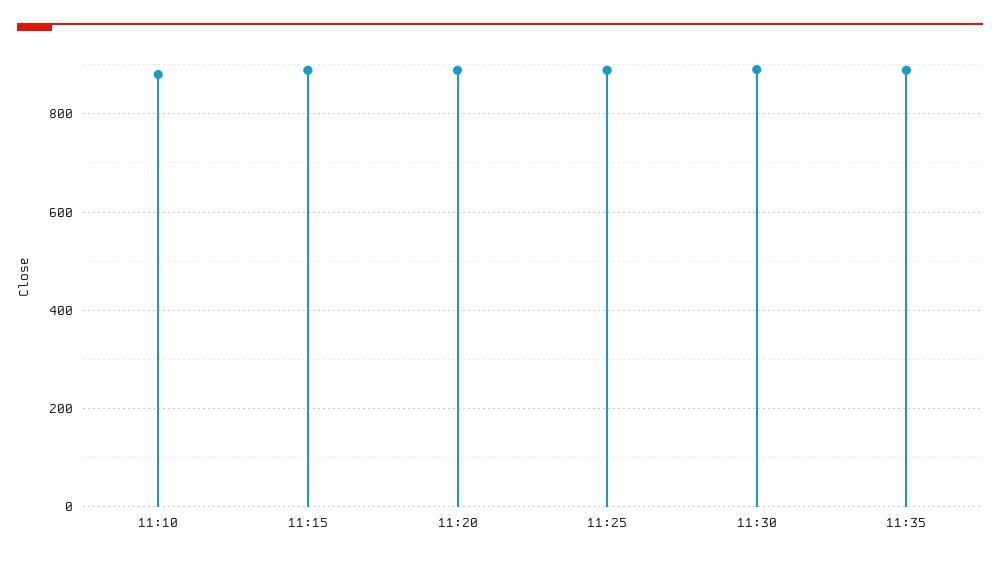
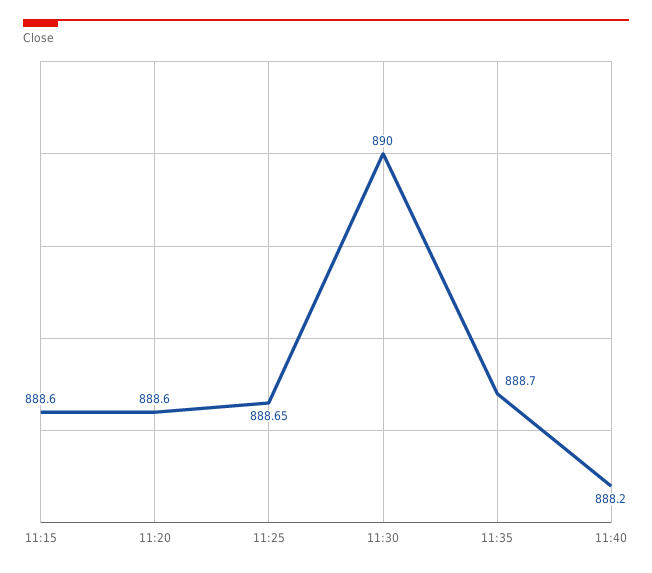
11:10: 880 -> none
11:40: none -> 888.2

